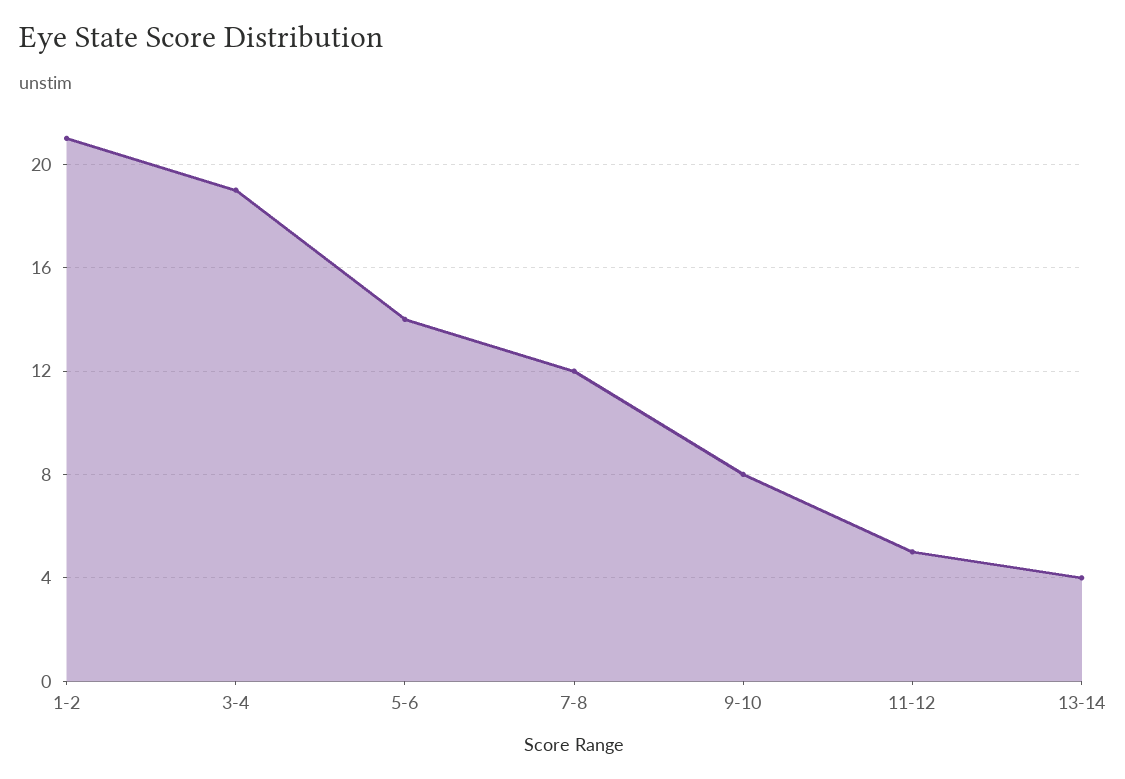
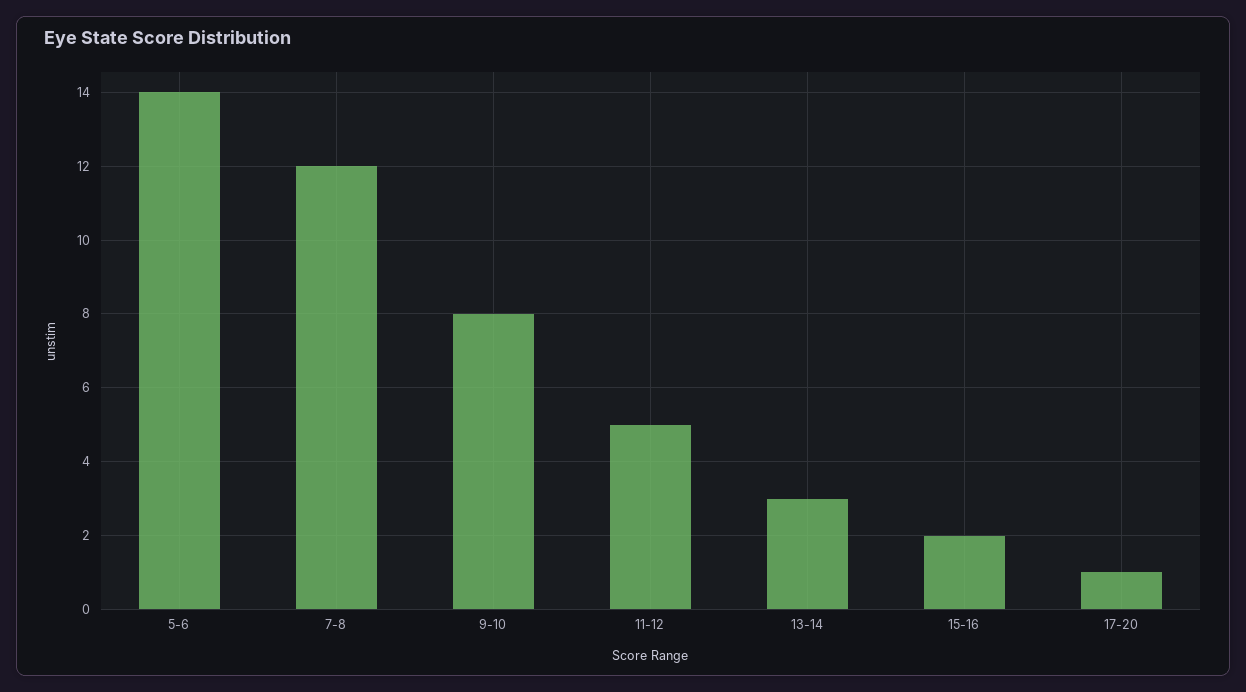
1-2: 21 -> none
3-4: 19 -> none
13-14: 4 -> 3
15-16: none -> 2
17-20: none -> 1

